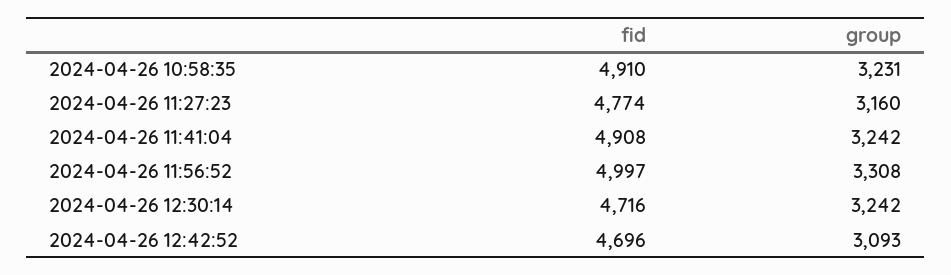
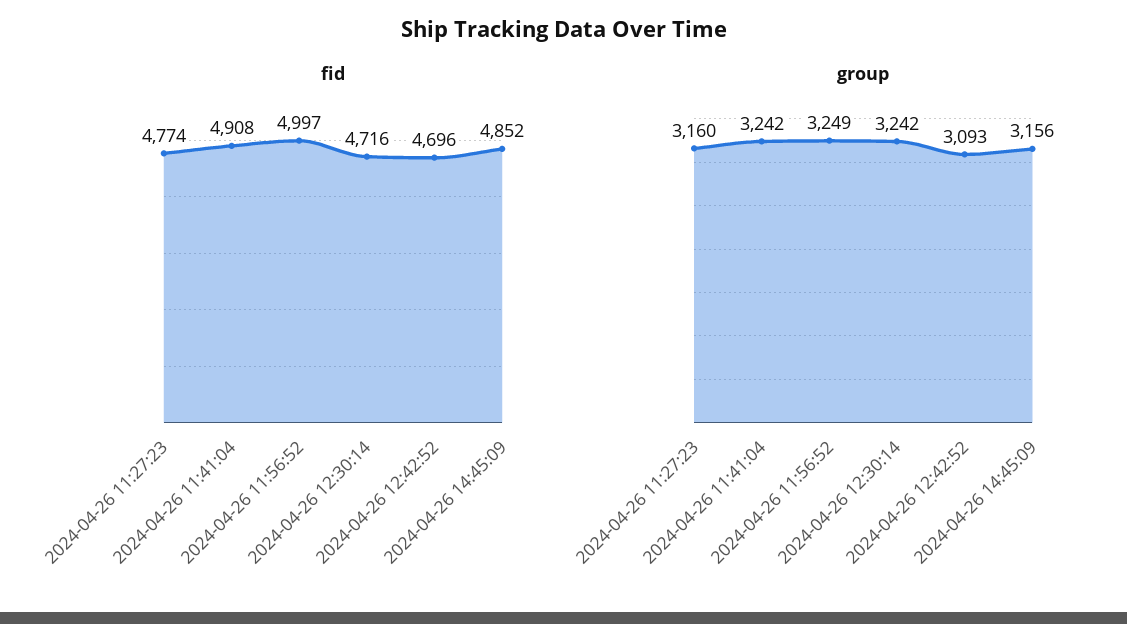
fid, 2024-04-26 10:58:35: 4910 -> none
group, 2024-04-26 10:58:35: 3231 -> none
group, 2024-04-26 11:56:52: 3308 -> 3249
fid, 2024-04-26 14:45:09: none -> 4852
group, 2024-04-26 14:45:09: none -> 3156

